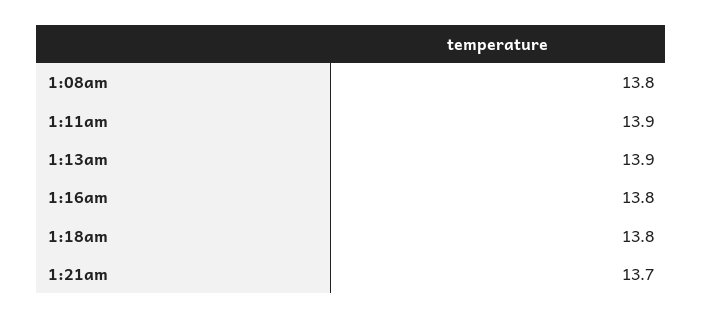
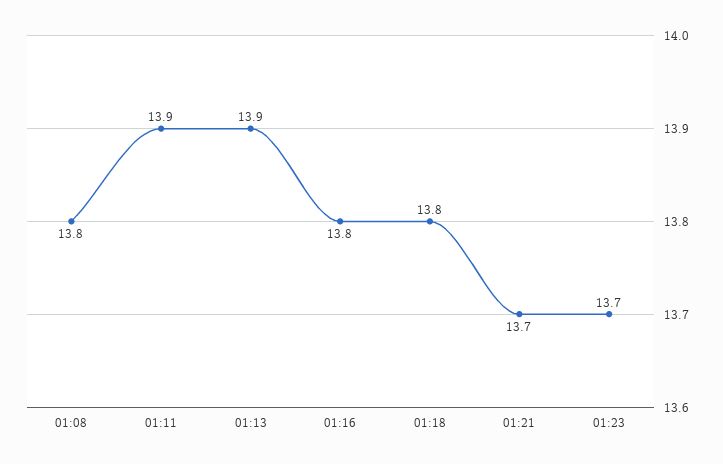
01:23: none -> 13.7

